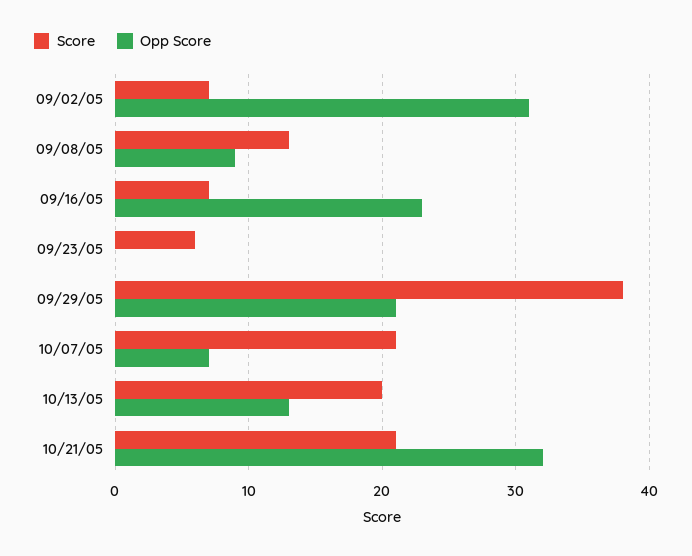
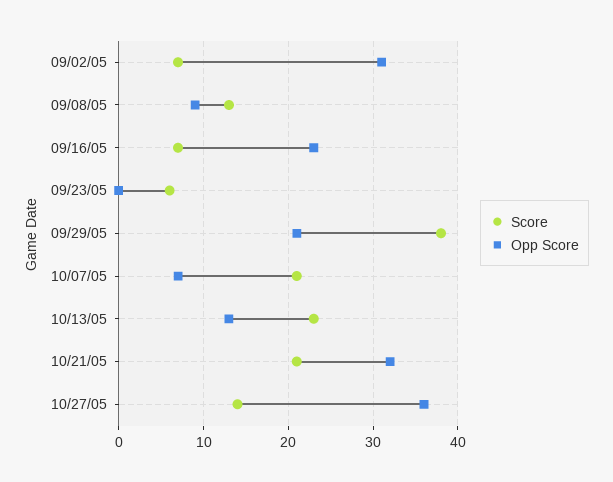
Score, 10/13/05: 20 -> 23
Score, 10/27/05: none -> 14
Opp Score, 10/27/05: none -> 36

